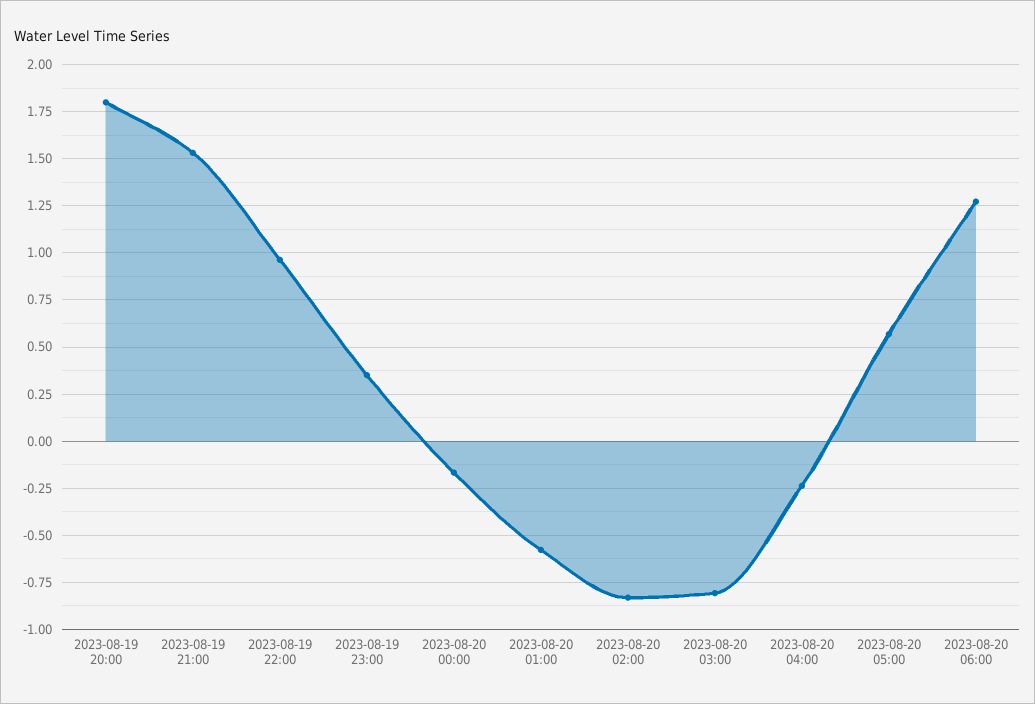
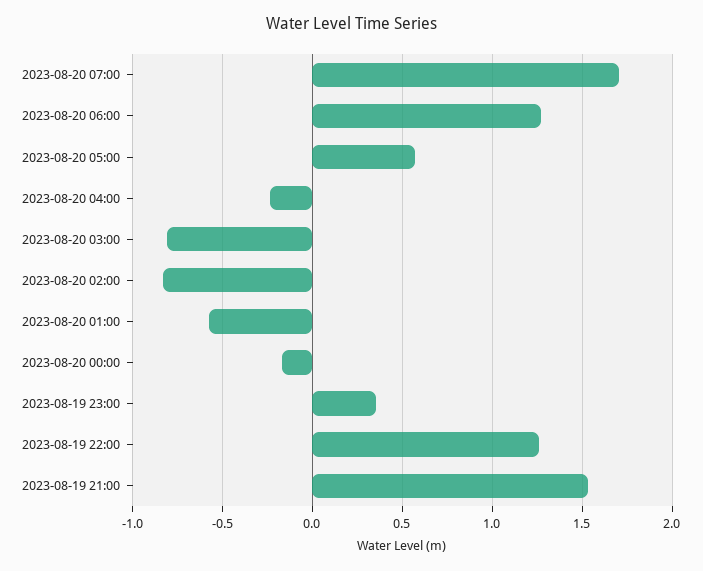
2023-08-19 20:00: 1.8 -> none
2023-08-19 22:00: 0.95 -> 1.25
2023-08-20 07:00: none -> 1.7

